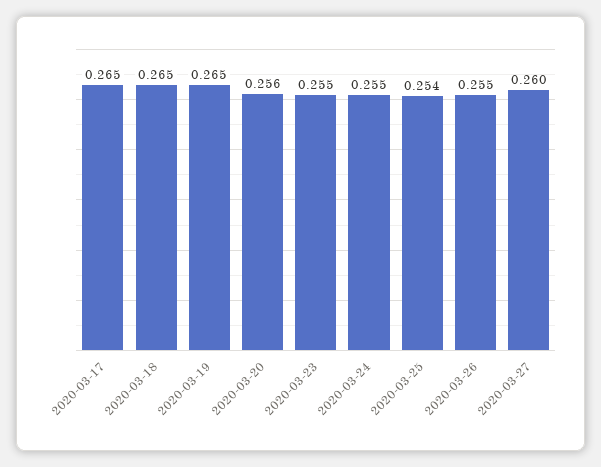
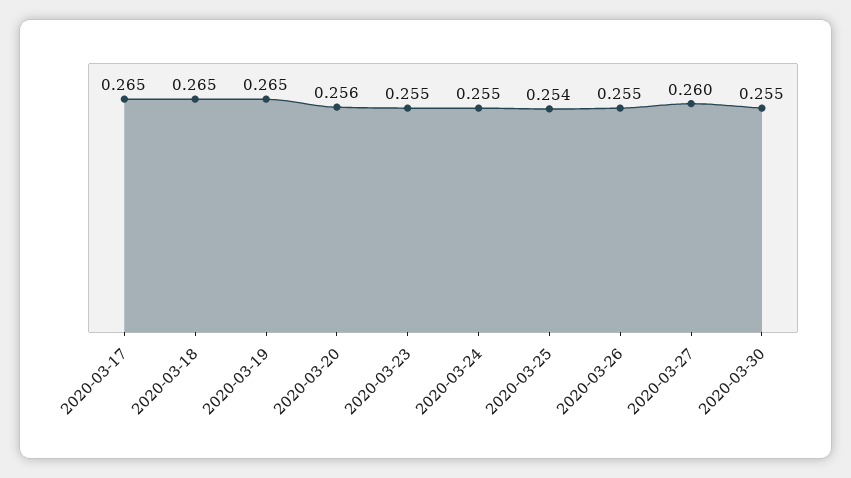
2020-03-30: none -> 0.255

